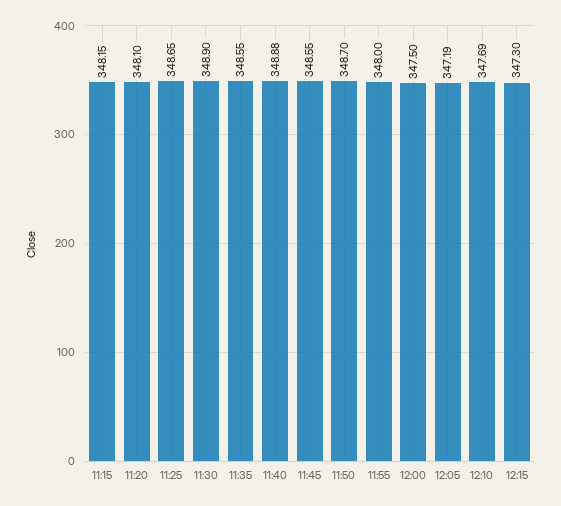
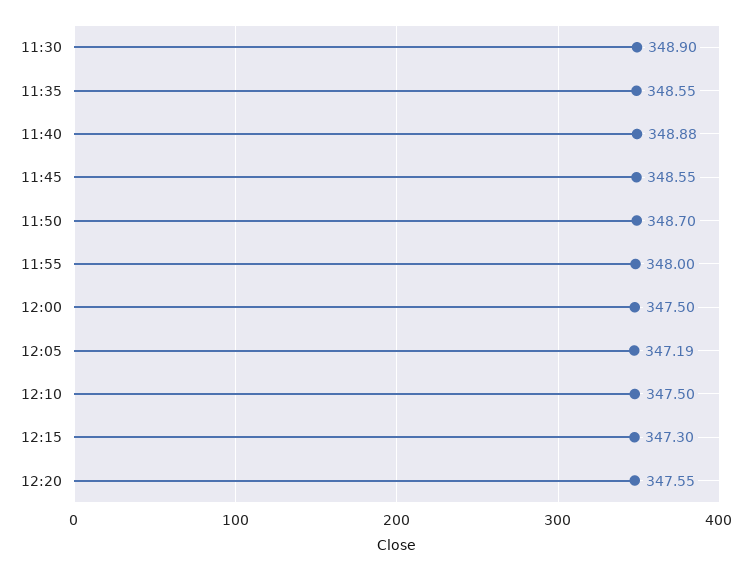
11:15: 348.15 -> none
11:20: 348.1 -> none
11:25: 348.65 -> none
12:10: 347.69 -> 347.5
12:20: none -> 347.55

